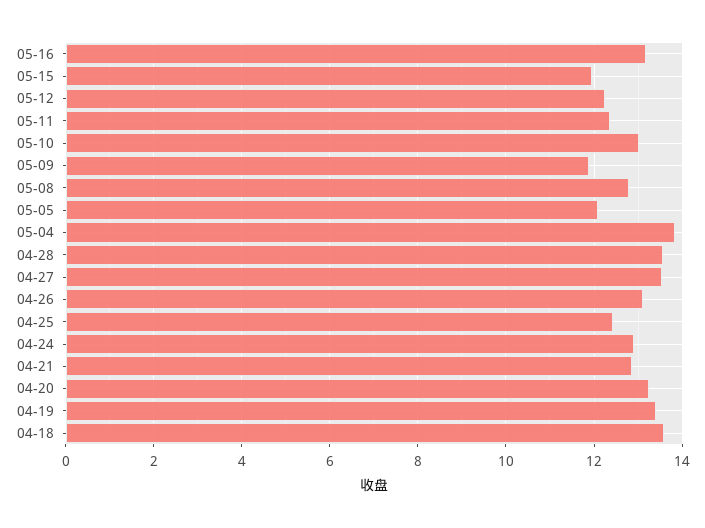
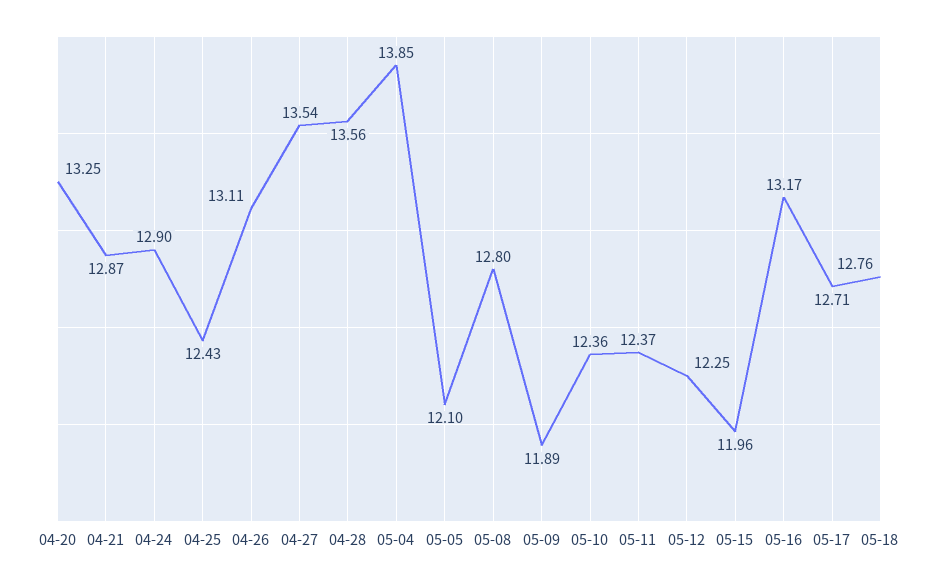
05-10: 13 -> 12.36
04-19: 13.4 -> none
04-18: 13.6 -> none
05-17: none -> 12.71
05-18: none -> 12.76

